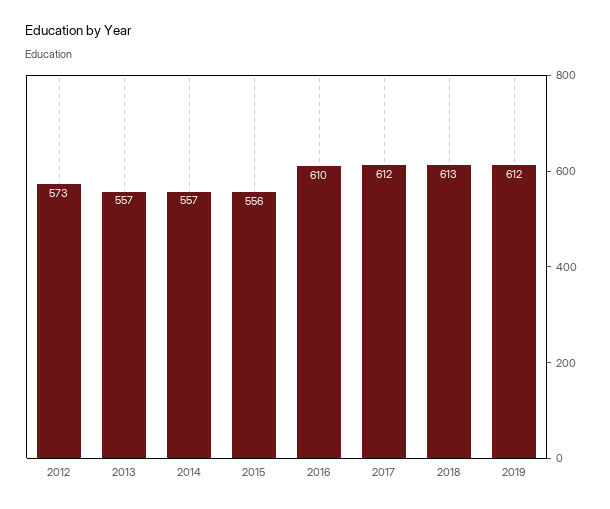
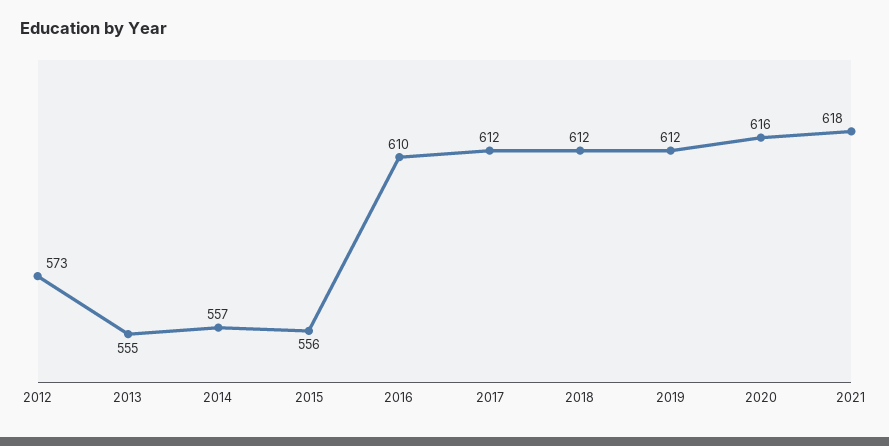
2013: 557 -> 555
2018: 613 -> 612
2020: none -> 616
2021: none -> 618

